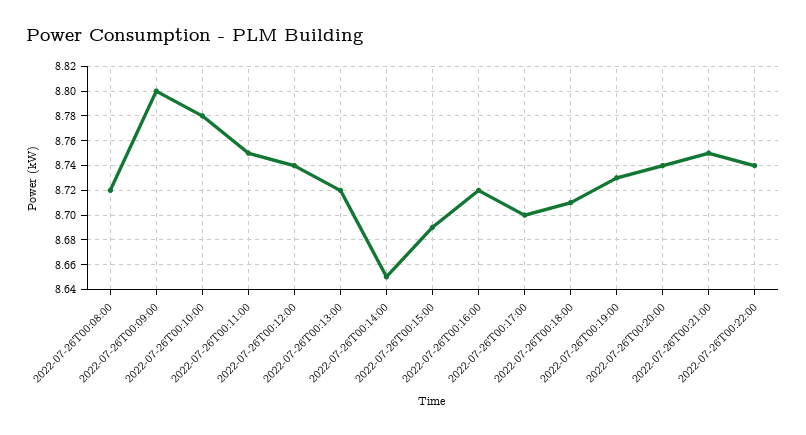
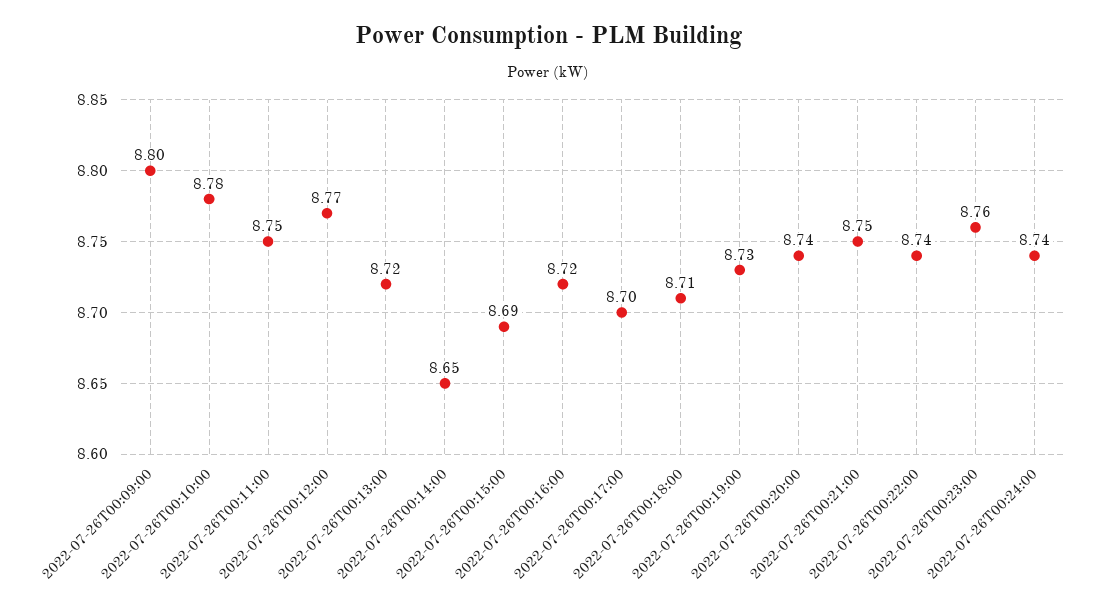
2022-07-26T00:08:00: 8.72 -> none
2022-07-26T00:12:00: 8.74 -> 8.77
2022-07-26T00:23:00: none -> 8.76
2022-07-26T00:24:00: none -> 8.74

